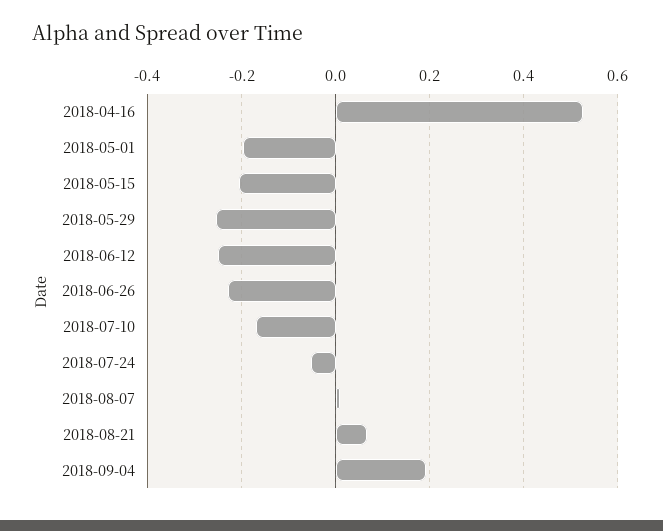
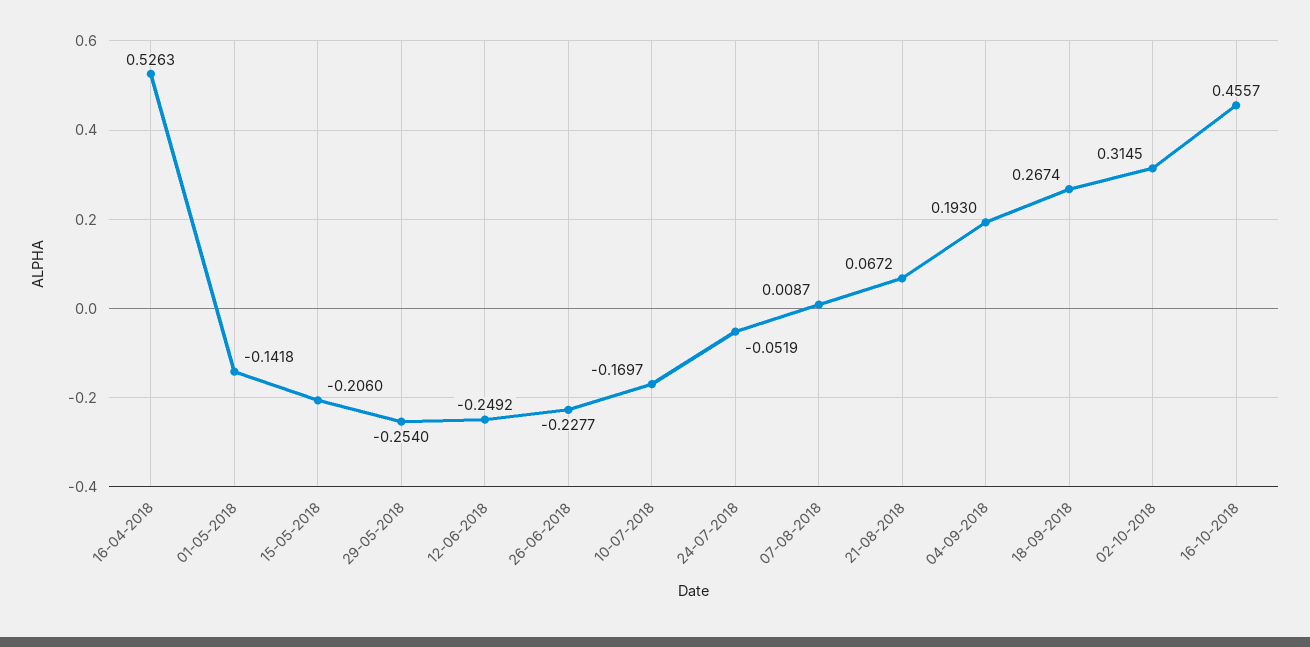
2018-05-01: -0.2 -> -0.1418
18-09-2018: none -> 0.2674
02-10-2018: none -> 0.3145
16-10-2018: none -> 0.4557

